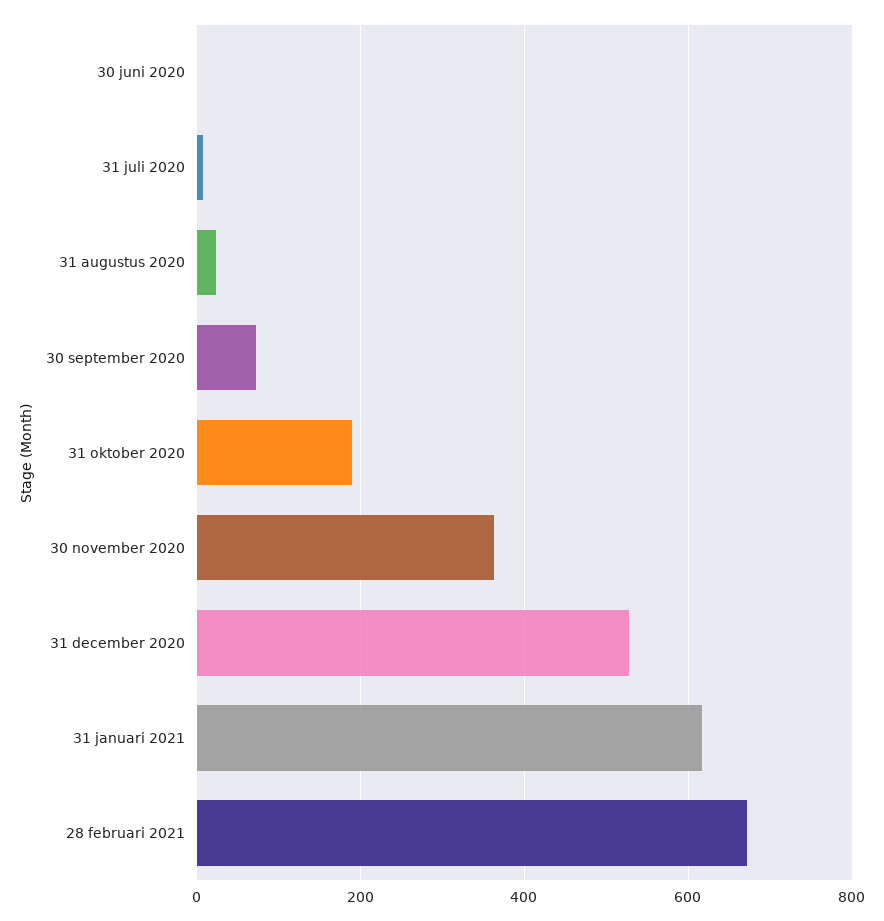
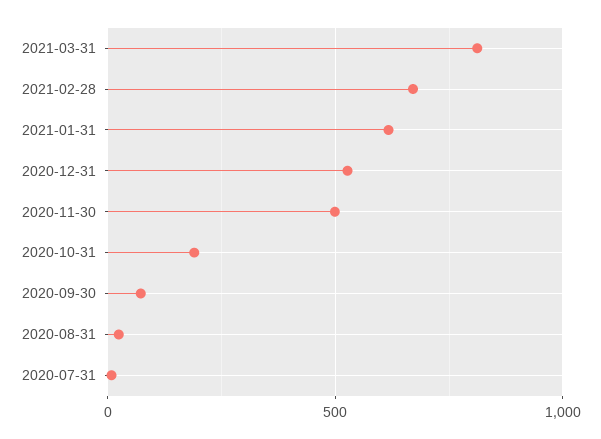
30 juni 2020: 0 -> none
30 november 2020: 360 -> 500
2021-03-31: none -> 800

